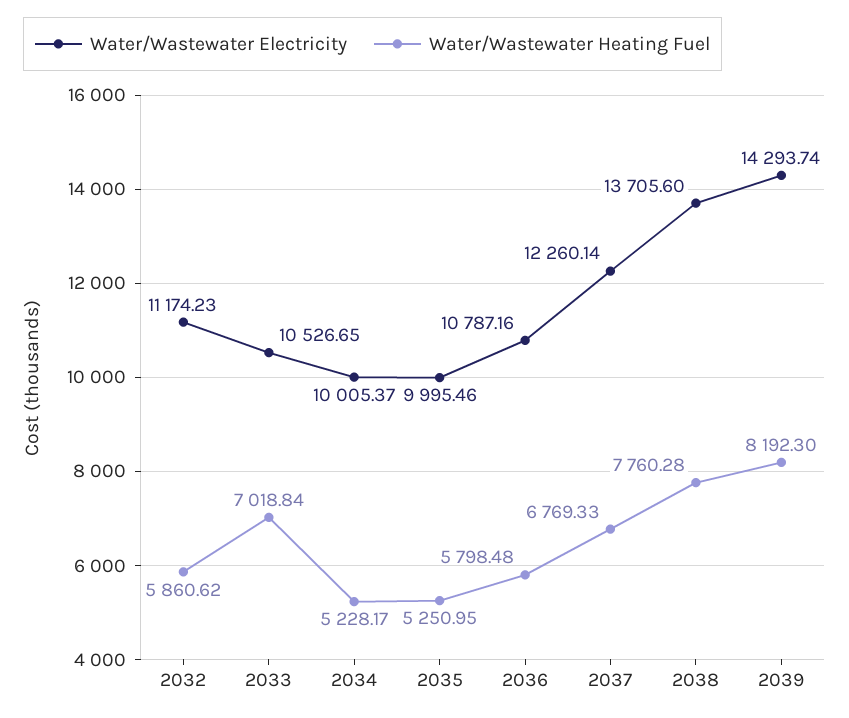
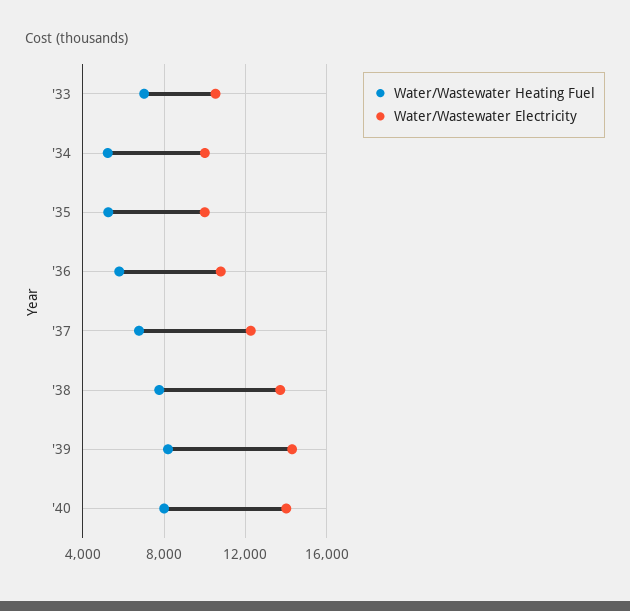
Water/Wastewater Electricity, 2032: 11174.23 -> none
Water/Wastewater Heating Fuel, 2032: 5860.62 -> none
Water/Wastewater Heating Fuel, '40: none -> 8000
Water/Wastewater Electricity, '40: none -> 14000

